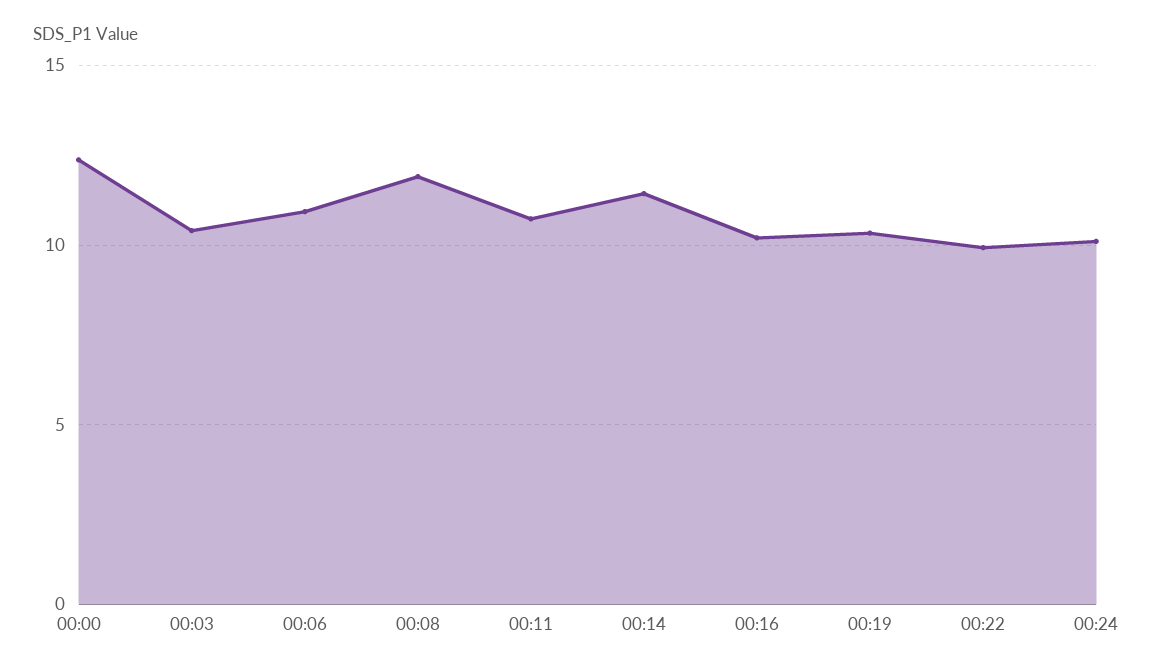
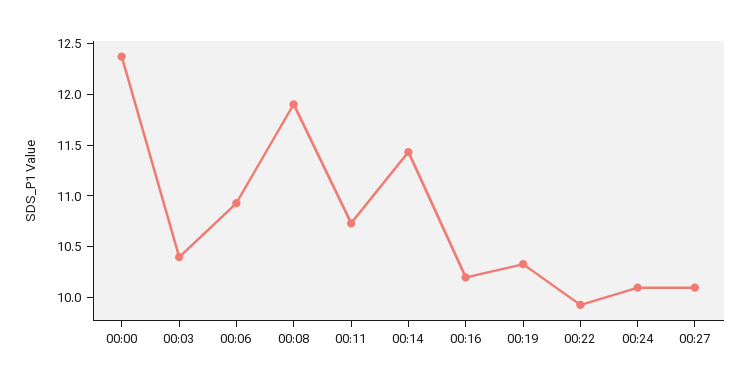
00:27: none -> 10.1

